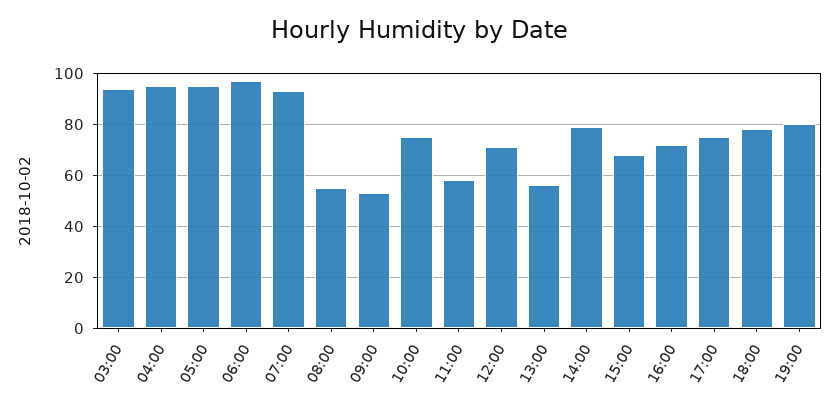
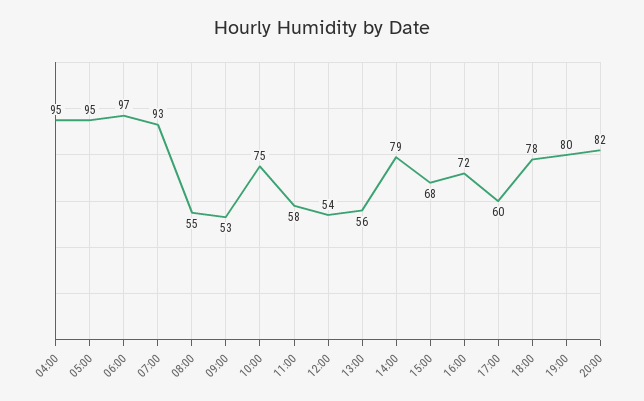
03:00: 95 -> none
12:00: 70 -> 54
17:00: 75 -> 60
20:00: none -> 82

